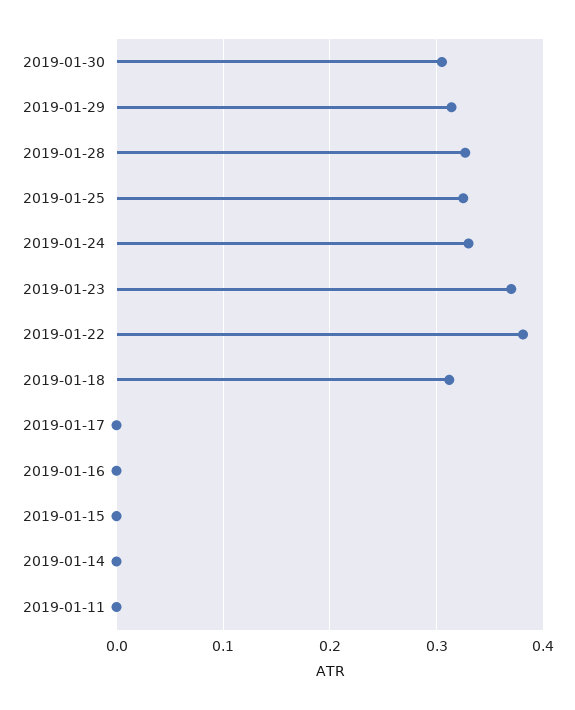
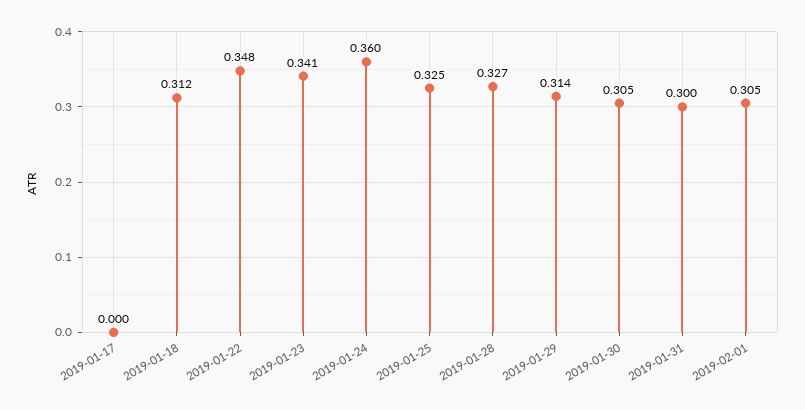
2019-01-24: 0.33 -> 0.36
2019-01-23: 0.37 -> 0.341
2019-01-22: 0.38 -> 0.348
2019-01-16: 0 -> none
2019-01-15: 0 -> none
2019-01-14: 0 -> none
2019-01-11: 0 -> none
2019-01-31: none -> 0.3
2019-02-01: none -> 0.305

